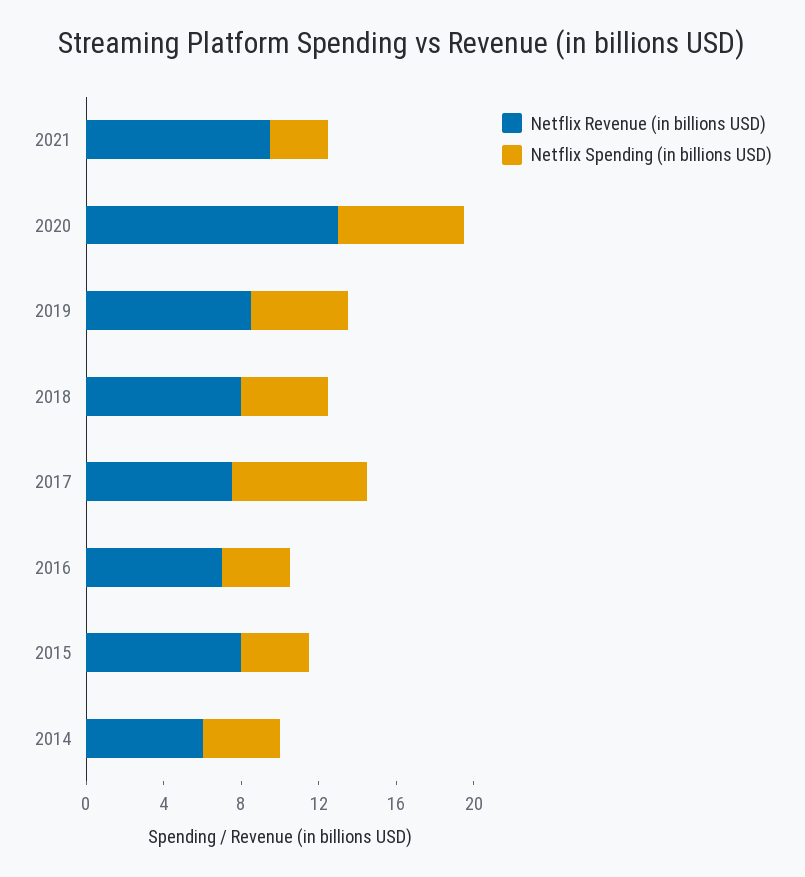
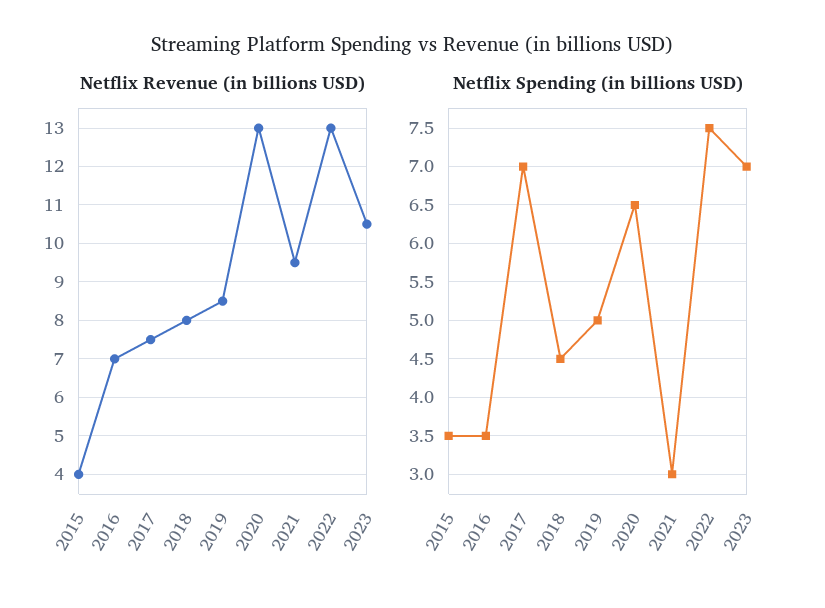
Netflix Revenue (in billions USD), 2015: 8 -> 4
Netflix Revenue (in billions USD), 2014: 6 -> none
Netflix Spending (in billions USD), 2014: 4 -> none
Netflix Revenue (in billions USD), 2022: none -> 13
Netflix Revenue (in billions USD), 2023: none -> 10.5
Netflix Spending (in billions USD), 2022: none -> 7.5
Netflix Spending (in billions USD), 2023: none -> 7

